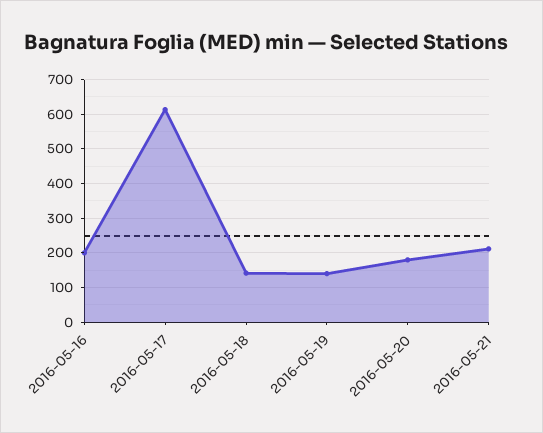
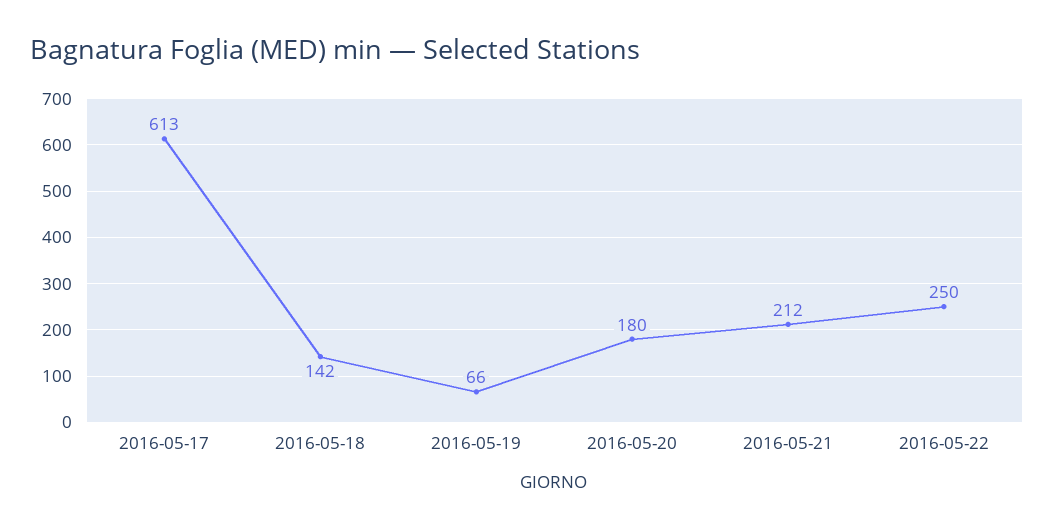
2016-05-16: 200 -> none
2016-05-19: 140 -> 66
2016-05-22: none -> 250

